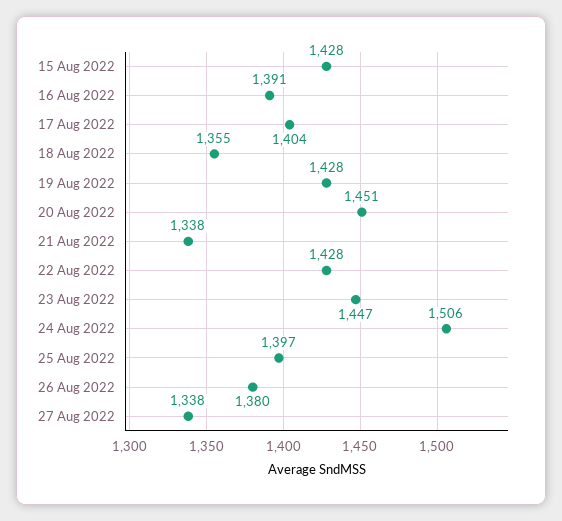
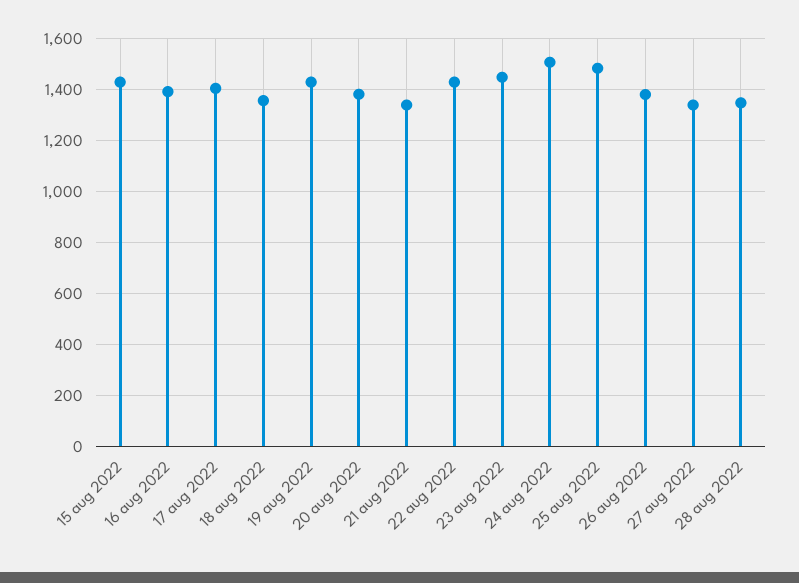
20 Aug 2022: 1451 -> 1375
25 Aug 2022: 1397 -> 1475
28 aug 2022: none -> 1350

